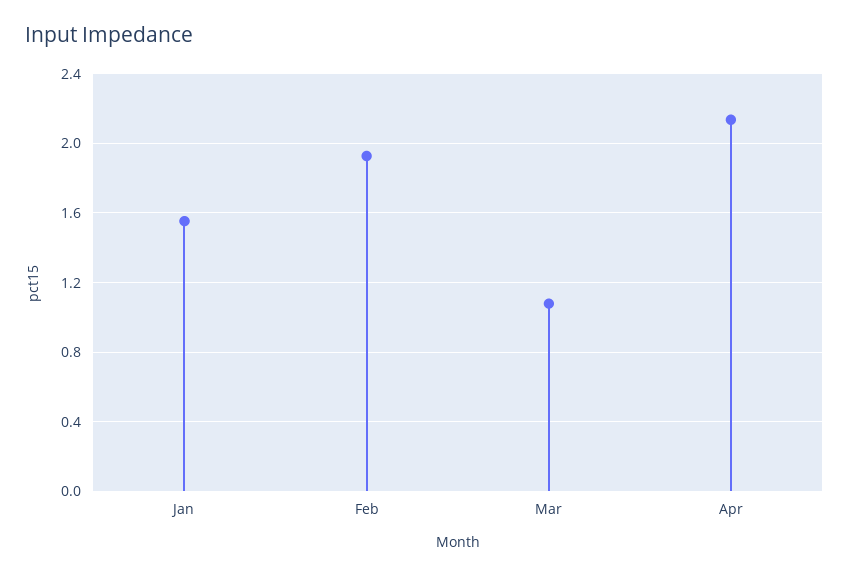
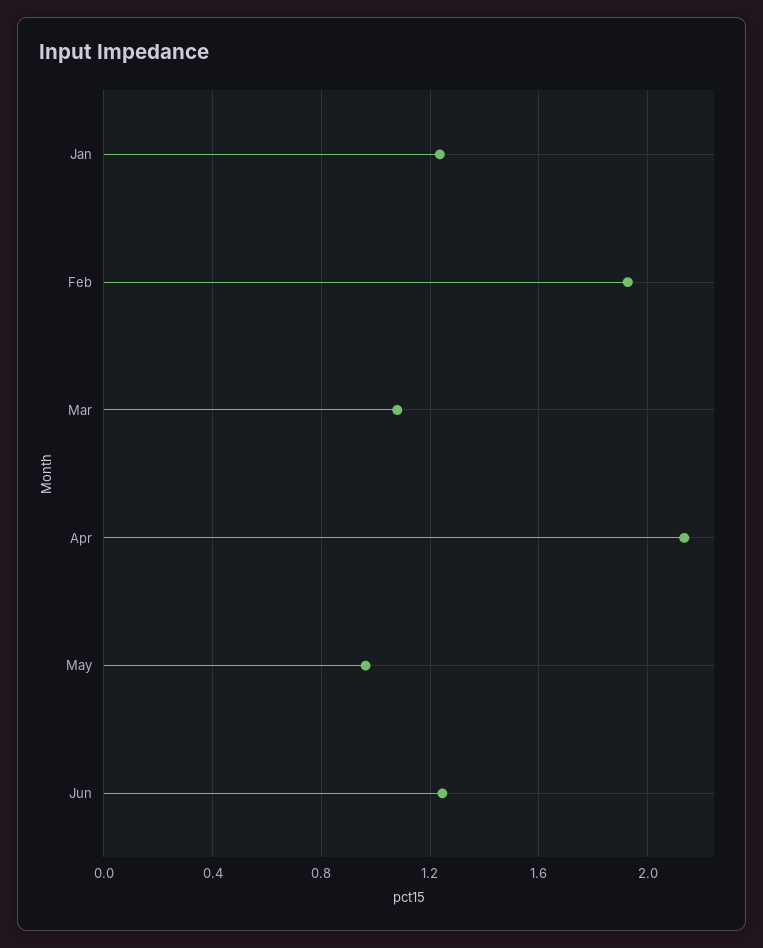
Jan: 1.55 -> 1.25
May: none -> 0.95
Jun: none -> 1.25

